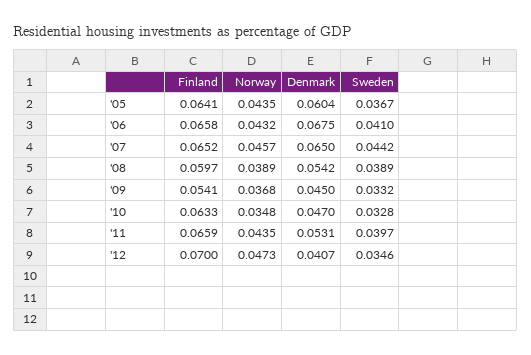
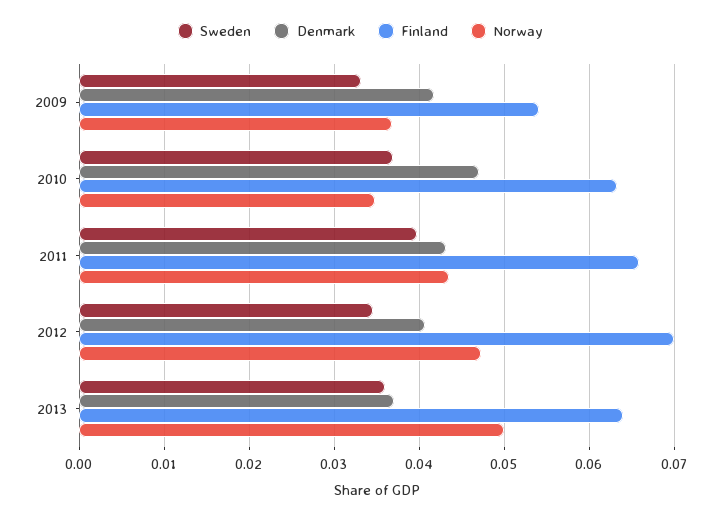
Finland, '05: 0.0641 -> none
Norway, '05: 0.0435 -> none
Denmark, '05: 0.0604 -> none
Sweden, '05: 0.0367 -> none
Finland, '06: 0.0658 -> none
Norway, '06: 0.0432 -> none
Denmark, '06: 0.0675 -> none
Sweden, '06: 0.041 -> none
Finland, '07: 0.0652 -> none
Norway, '07: 0.0457 -> none
Denmark, '07: 0.065 -> none
Sweden, '07: 0.0442 -> none
Finland, '08: 0.0597 -> none
Norway, '08: 0.0389 -> none
Denmark, '08: 0.0542 -> none
Sweden, '08: 0.0389 -> none
Denmark, '09: 0.045 -> 0.042
Sweden, '10: 0.0328 -> 0.037
Denmark, '11: 0.0531 -> 0.043
Sweden, 2013: none -> 0.036
Denmark, 2013: none -> 0.037
Finland, 2013: none -> 0.064
Norway, 2013: none -> 0.05

